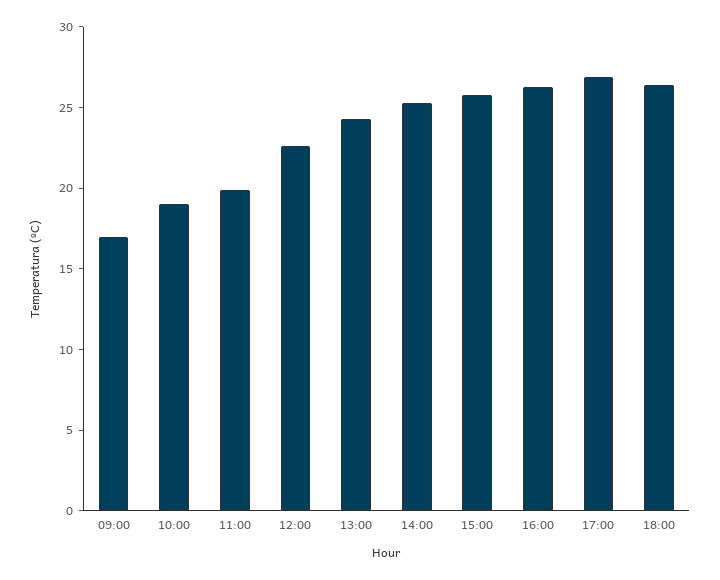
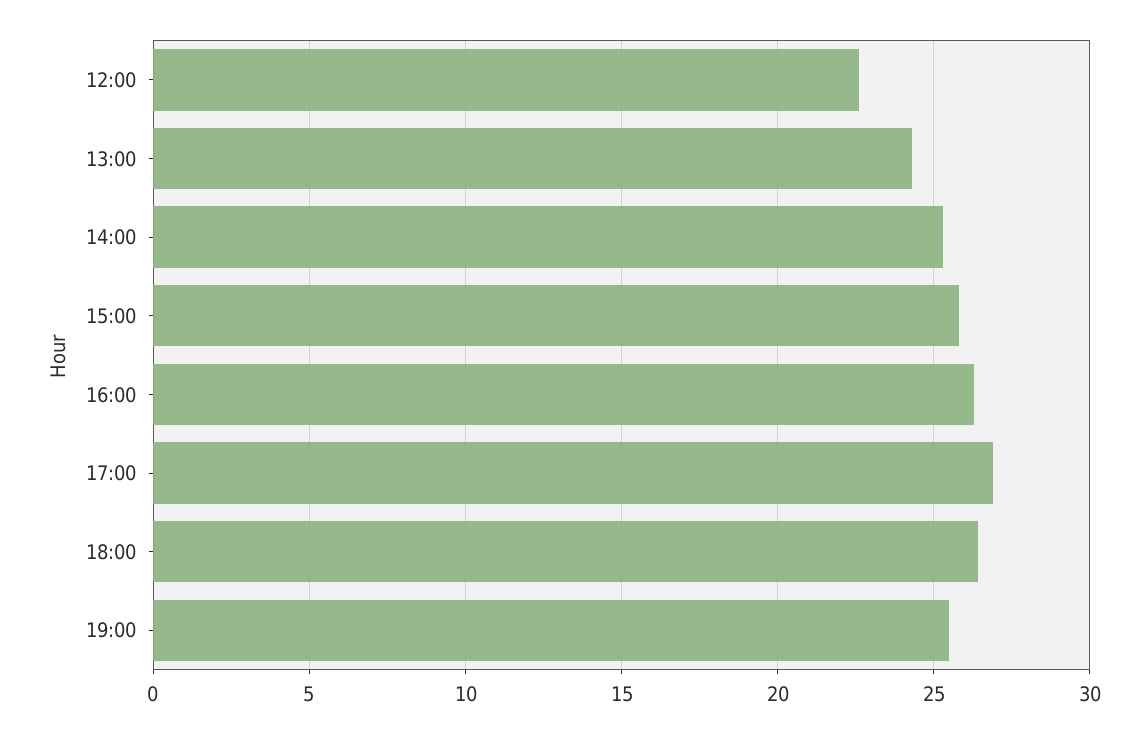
09:00: 17 -> none
10:00: 19 -> none
11:00: 20 -> none
19:00: none -> 25.5

